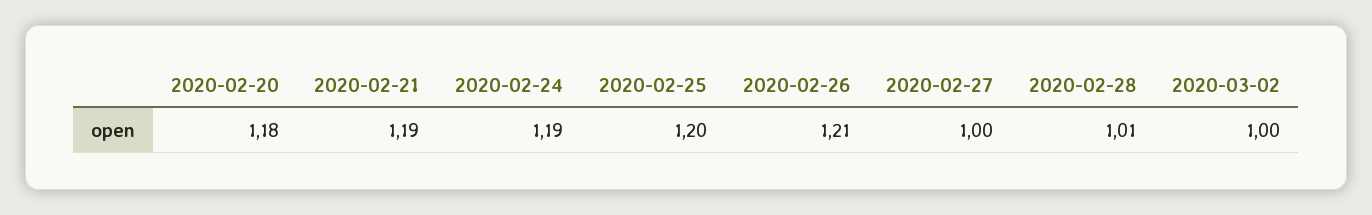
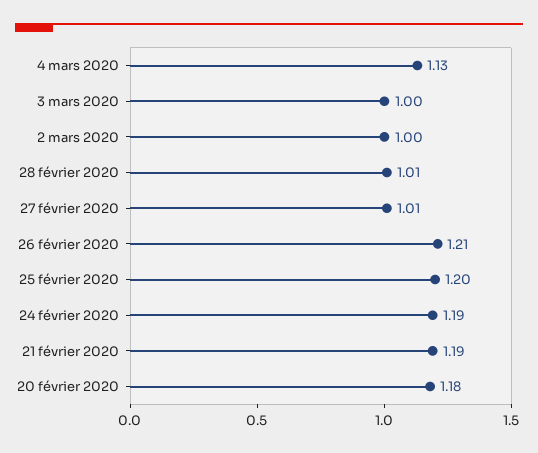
2020-02-27: 1 -> 1.01
4 mars 2020: none -> 1.13
3 mars 2020: none -> 1

